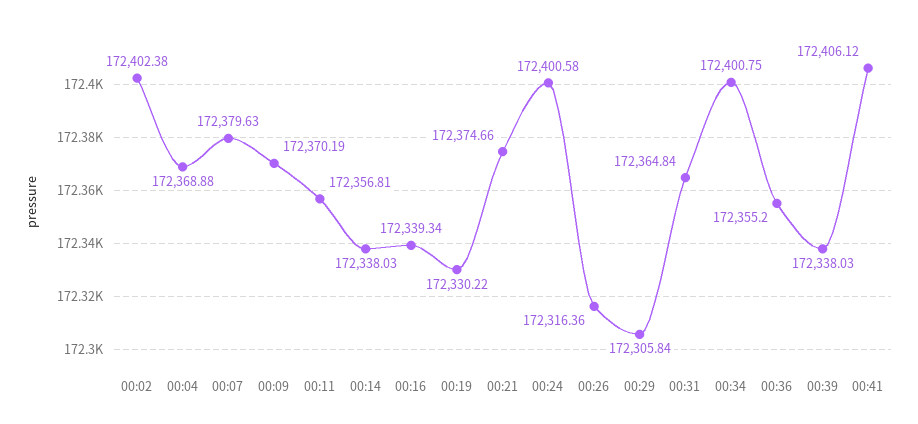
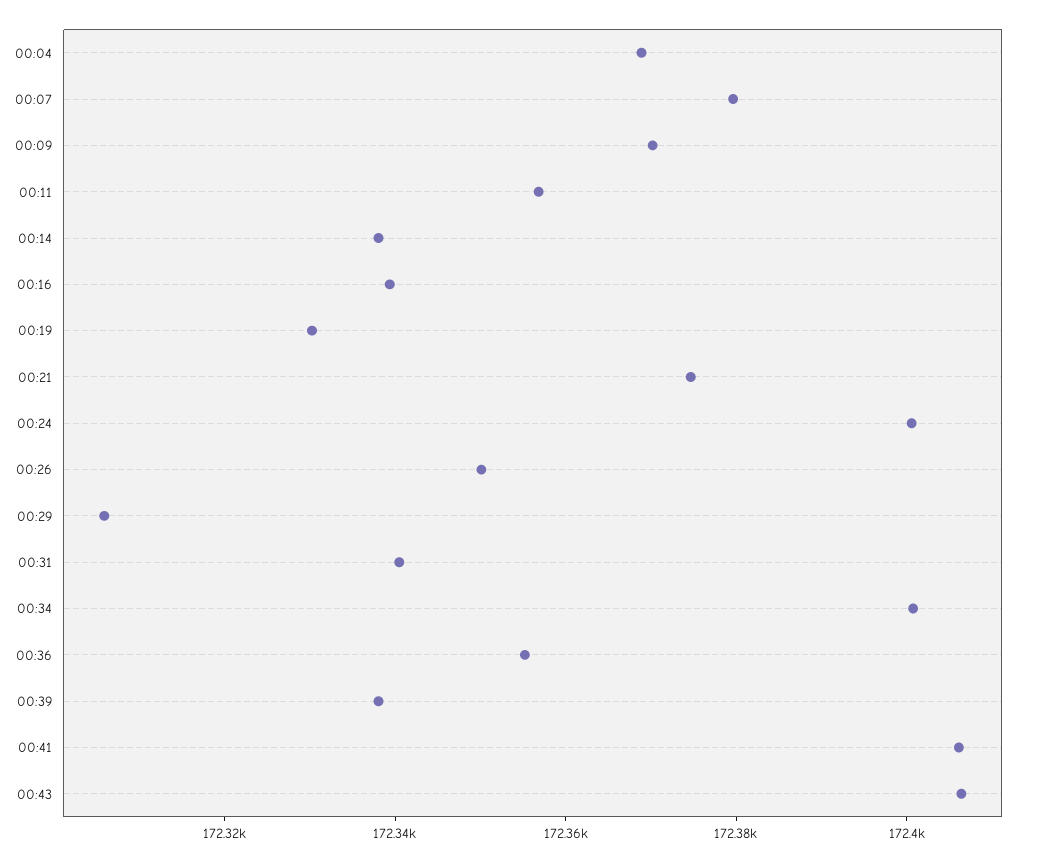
00:02: 172402.38 -> none
00:26: 172316.36 -> 172350
00:31: 172364.84 -> 172340
00:43: none -> 172405

